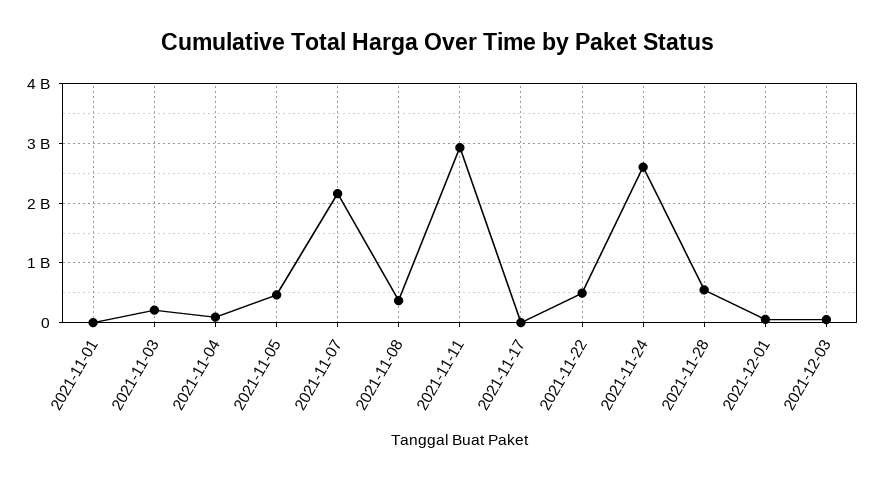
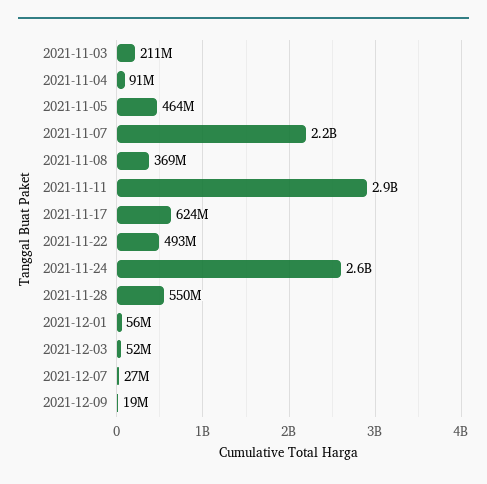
2021-11-01: 0 -> none
2021-11-17: 0 -> 624000000
2021-12-07: none -> 27000000
2021-12-09: none -> 19000000

